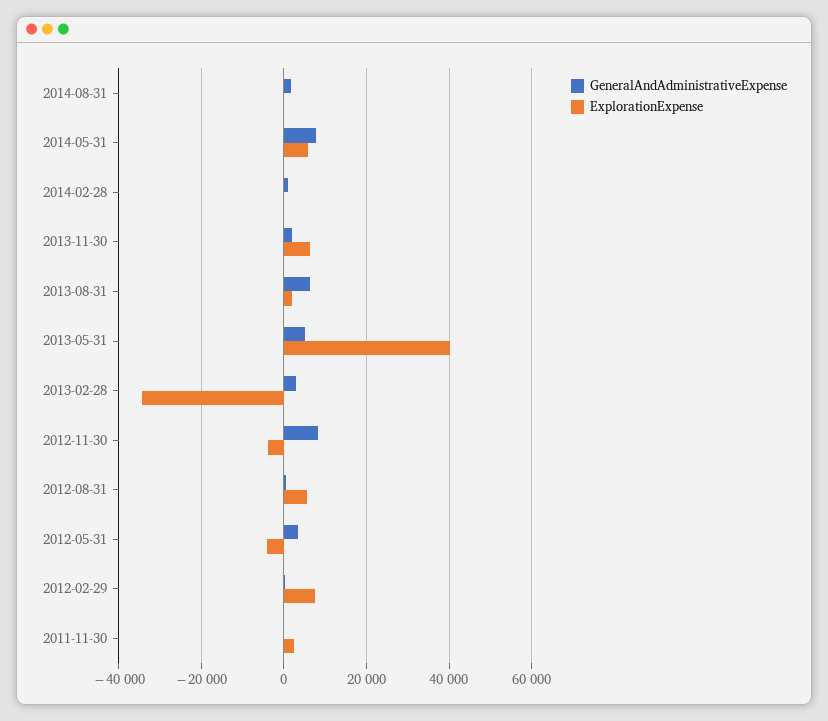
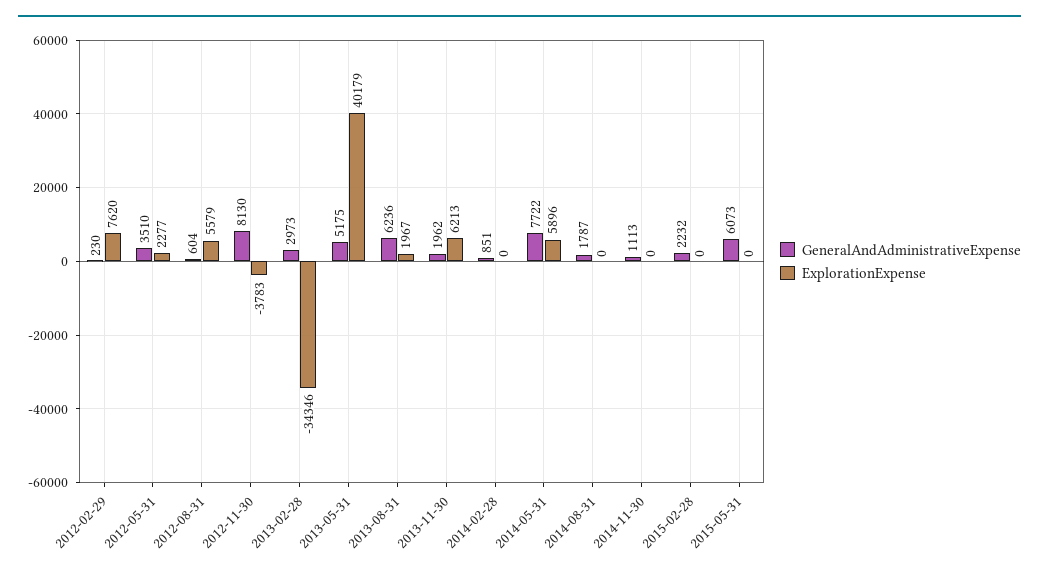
ExplorationExpense, 2012-05-31: -4000 -> 2277
GeneralAndAdministrativeExpense, 2011-11-30: 0 -> none
ExplorationExpense, 2011-11-30: 2000 -> none
GeneralAndAdministrativeExpense, 2014-11-30: none -> 1113
ExplorationExpense, 2014-11-30: none -> 0
GeneralAndAdministrativeExpense, 2015-02-28: none -> 2232
ExplorationExpense, 2015-02-28: none -> 0
GeneralAndAdministrativeExpense, 2015-05-31: none -> 6073
ExplorationExpense, 2015-05-31: none -> 0

